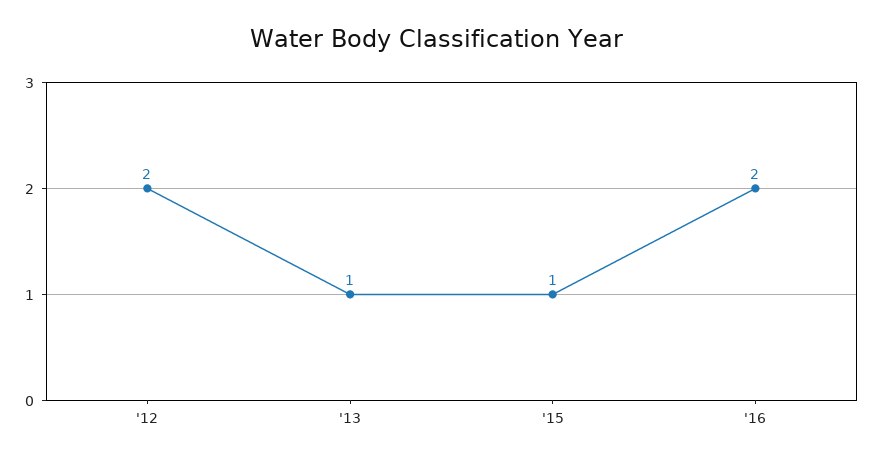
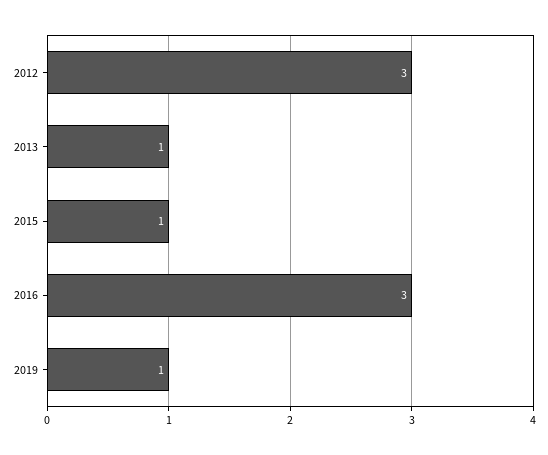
'12: 2 -> 3
'16: 2 -> 3
2019: none -> 1

